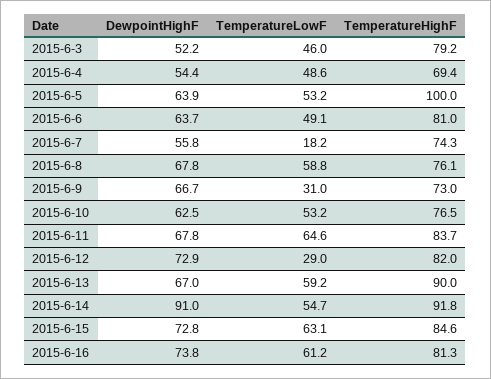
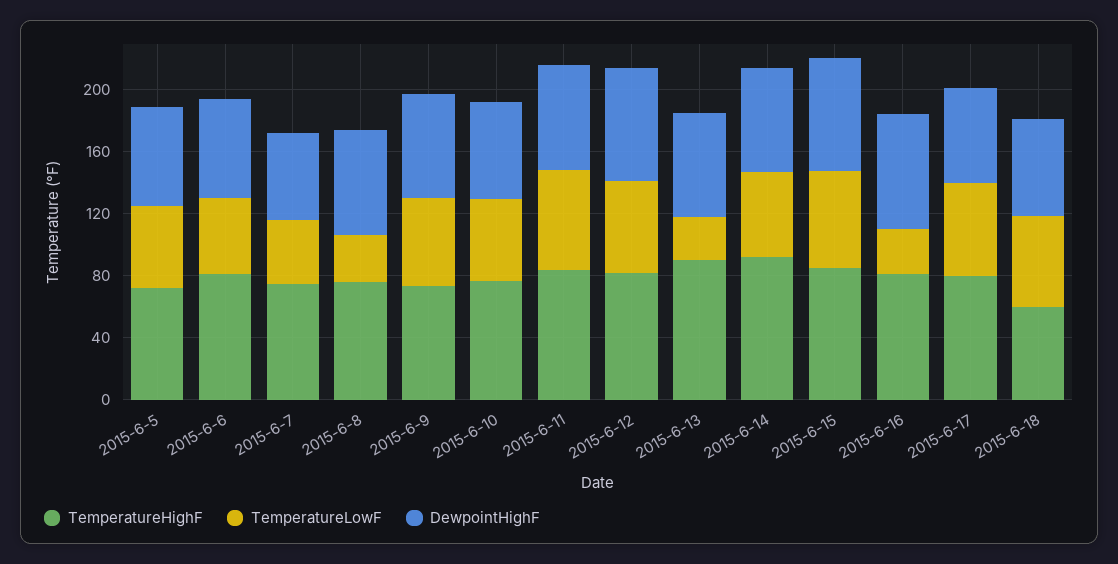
DewpointHighF, 2015-6-3: 52.2 -> none
TemperatureLowF, 2015-6-3: 46 -> none
TemperatureHighF, 2015-6-3: 79.2 -> none
DewpointHighF, 2015-6-4: 54.4 -> none
TemperatureLowF, 2015-6-4: 48.6 -> none
TemperatureHighF, 2015-6-4: 69.4 -> none
TemperatureHighF, 2015-6-5: 100 -> 70
TemperatureLowF, 2015-6-7: 18.2 -> 40
TemperatureLowF, 2015-6-8: 58.8 -> 30
TemperatureLowF, 2015-6-9: 31 -> 60
TemperatureLowF, 2015-6-12: 29 -> 60
TemperatureLowF, 2015-6-13: 59.2 -> 30
DewpointHighF, 2015-6-14: 91 -> 70
TemperatureLowF, 2015-6-16: 61.2 -> 30
TemperatureHighF, 2015-6-17: none -> 80
TemperatureLowF, 2015-6-17: none -> 60
DewpointHighF, 2015-6-17: none -> 60
TemperatureHighF, 2015-6-18: none -> 60
TemperatureLowF, 2015-6-18: none -> 60
DewpointHighF, 2015-6-18: none -> 60

